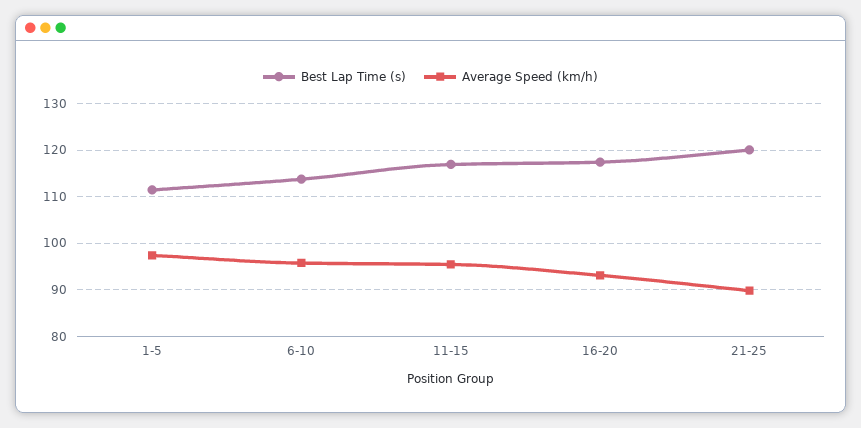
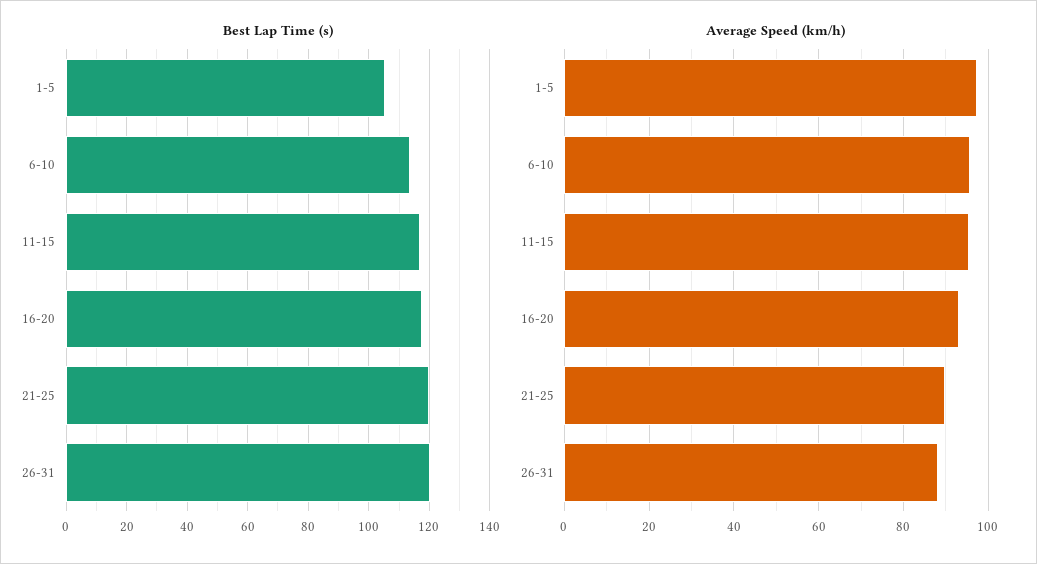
Best Lap Time (s), 1-5: 112 -> 106
Best Lap Time (s), 26-31: none -> 120
Average Speed (km/h), 26-31: none -> 88

